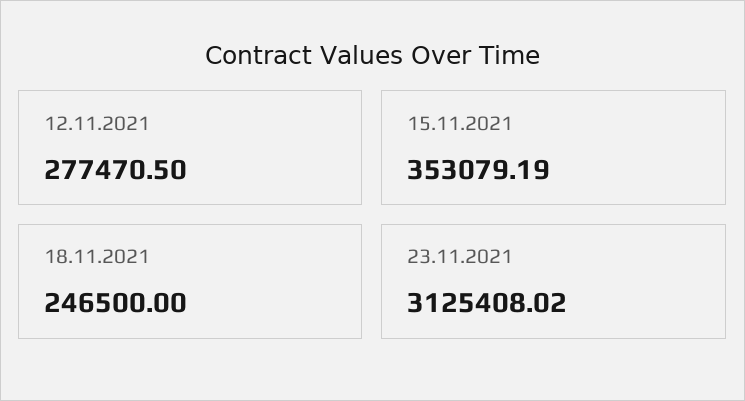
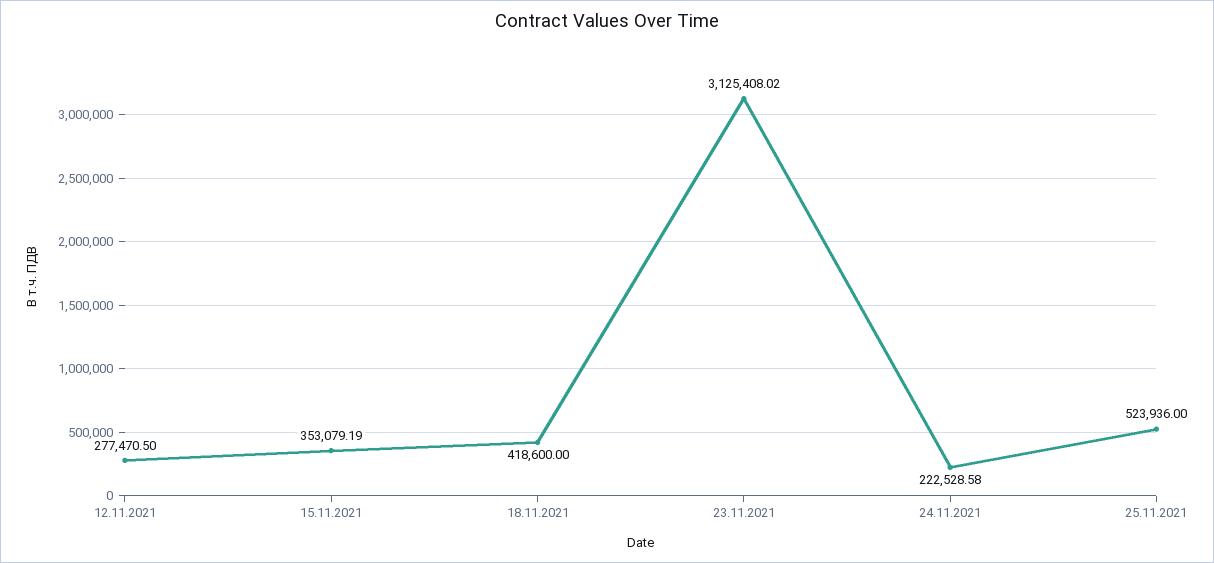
18.11.2021: 246500 -> 418600
24.11.2021: none -> 222528.58
25.11.2021: none -> 523936

